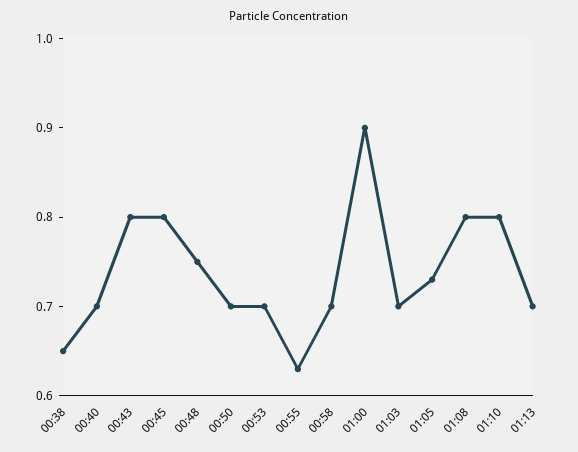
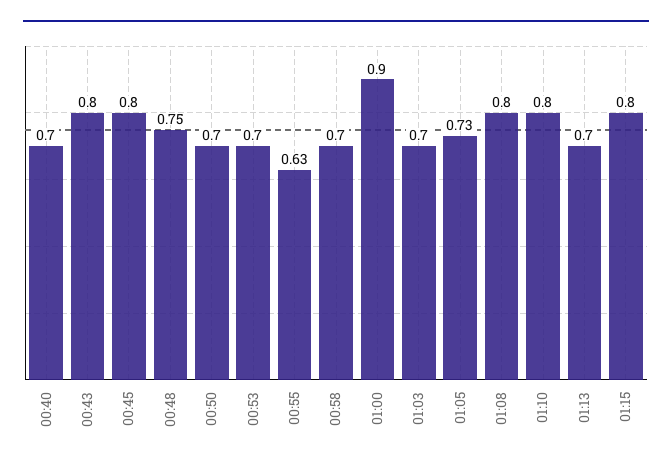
00:38: 0.65 -> none
01:15: none -> 0.8

